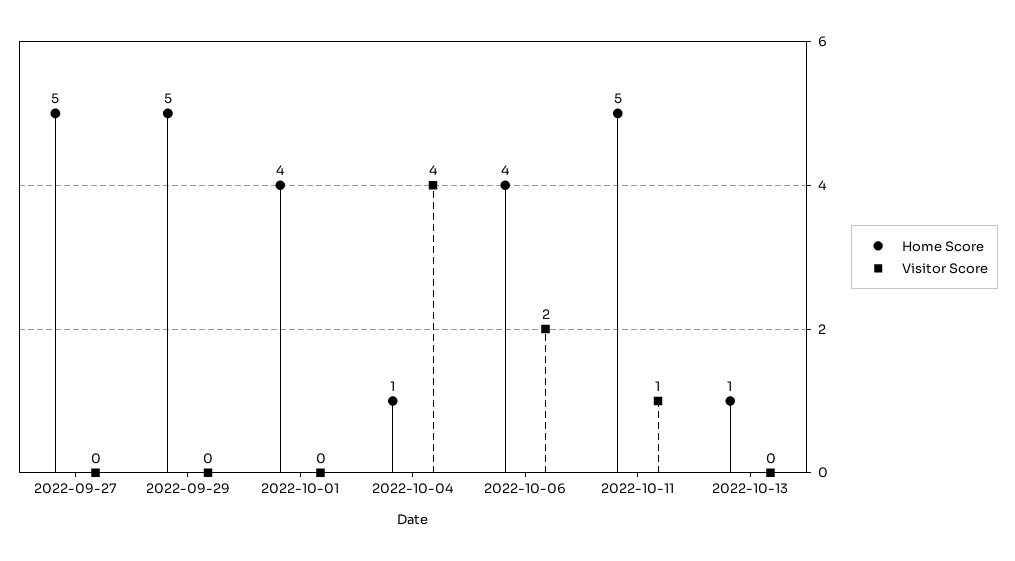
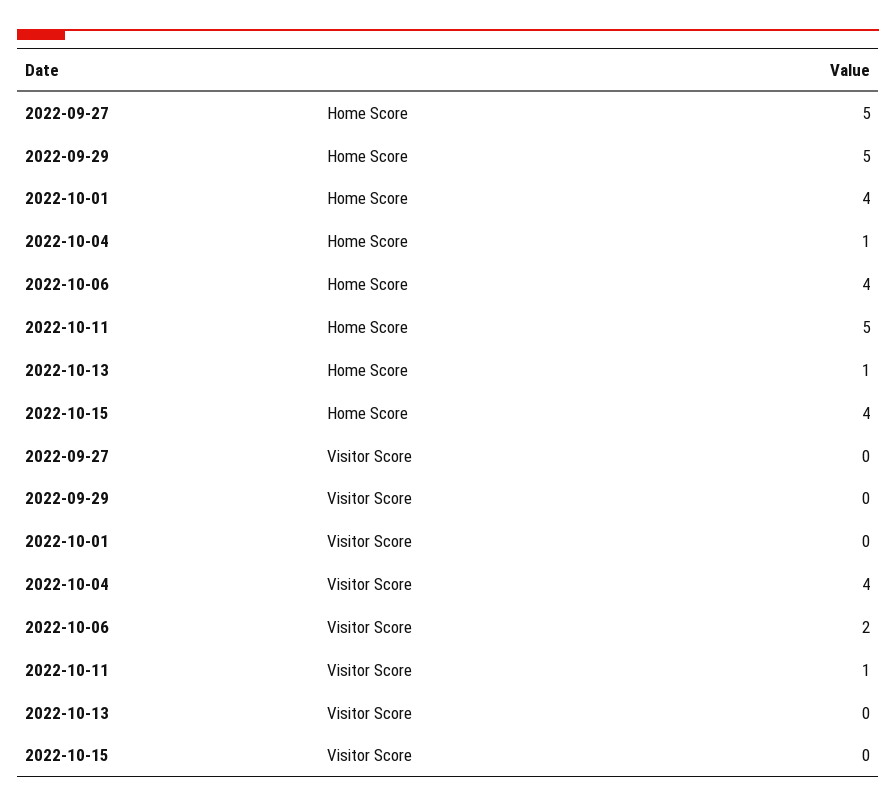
Home Score, 2022-10-15: none -> 4
Visitor Score, 2022-10-15: none -> 0

